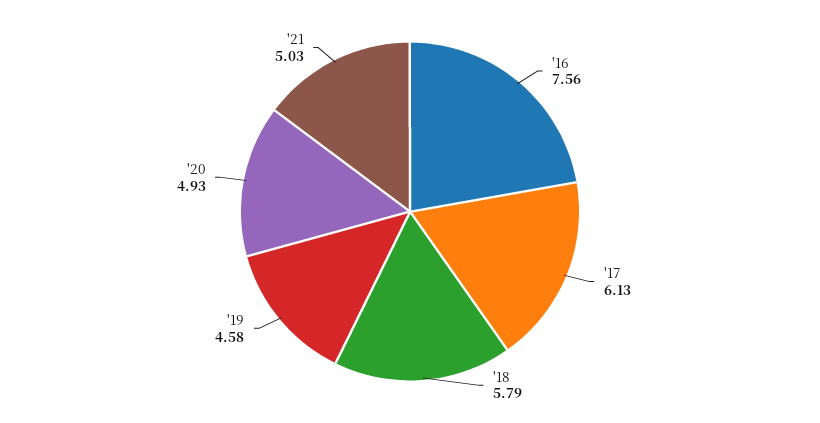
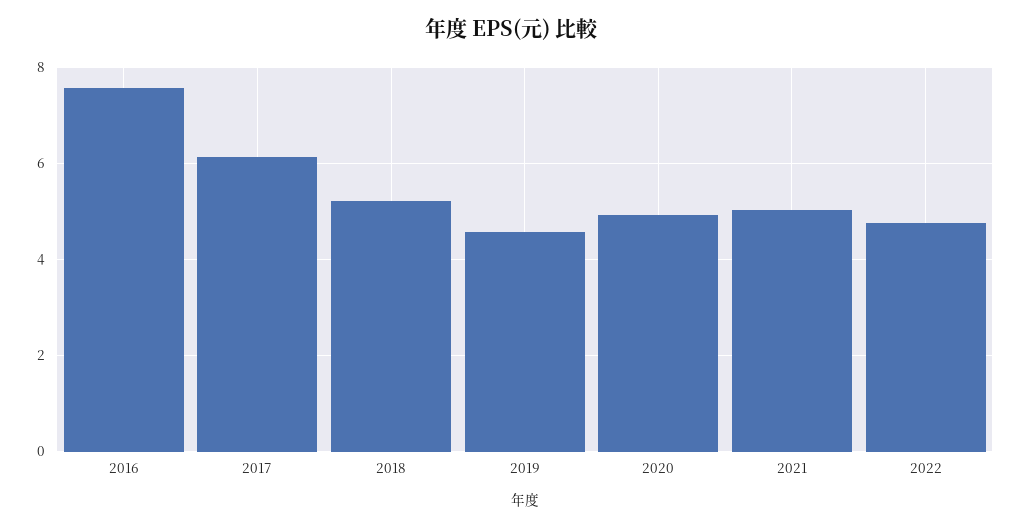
'18: 5.79 -> 5.2
2022: none -> 4.8

